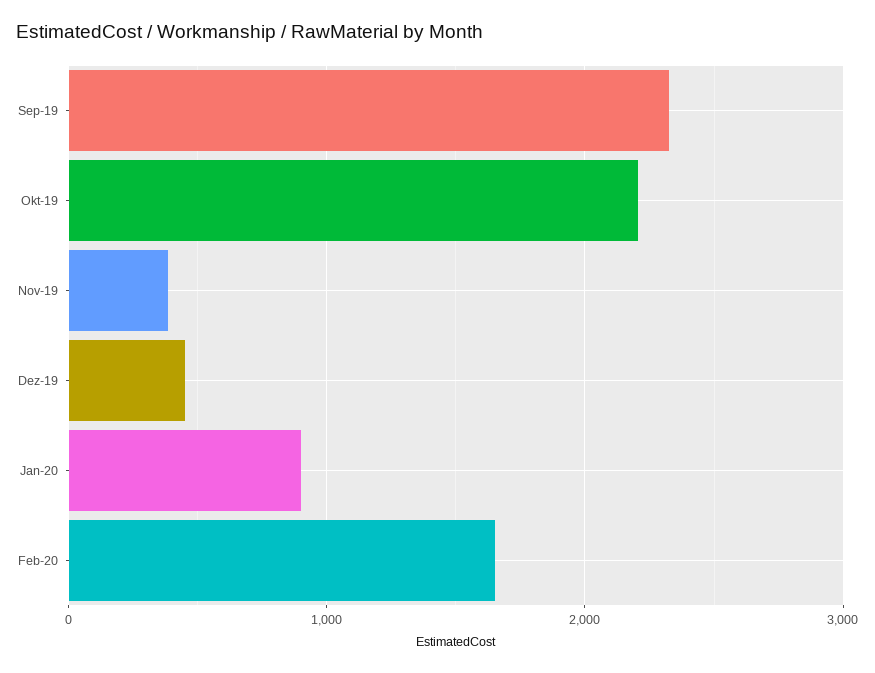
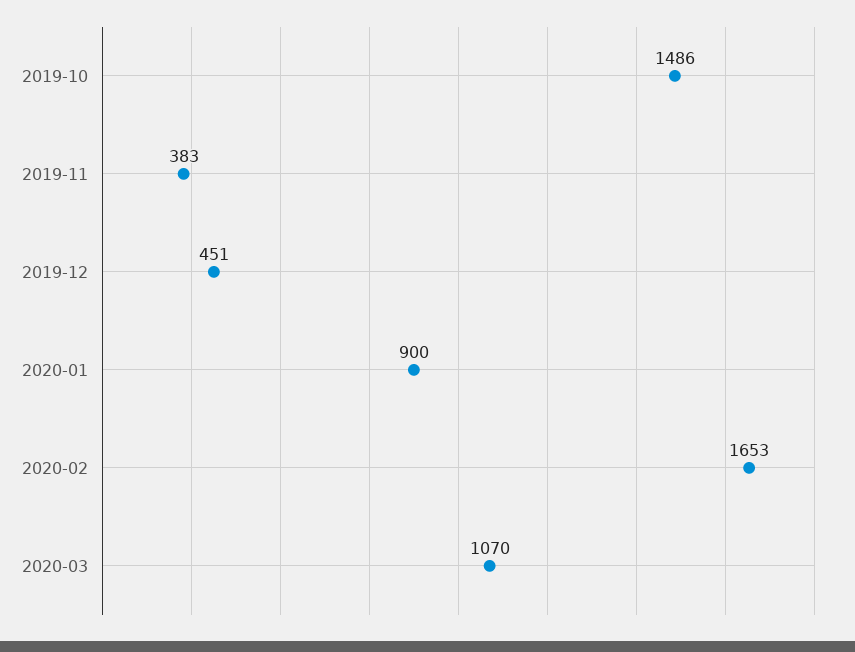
Sep-19: 2300 -> none
Okt-19: 2200 -> 1486
2020-03: none -> 1070

